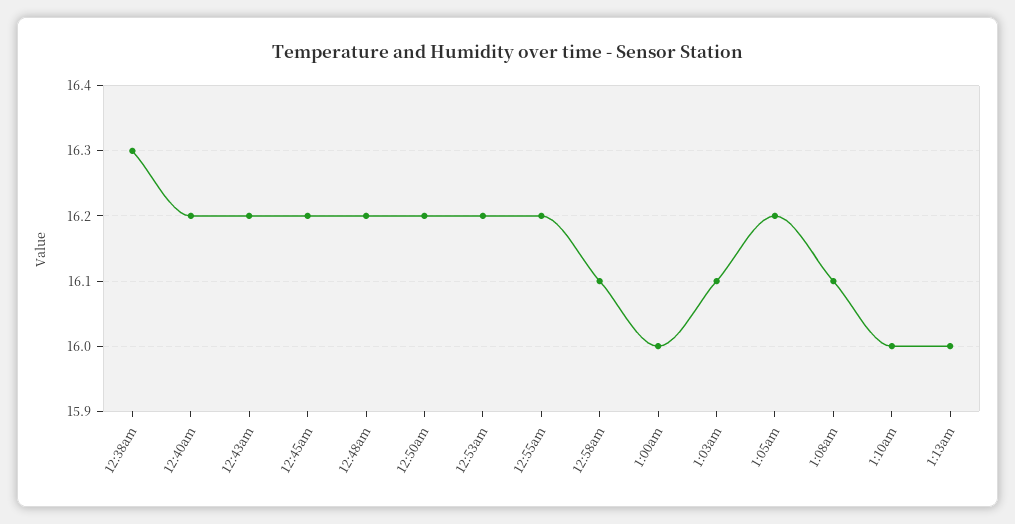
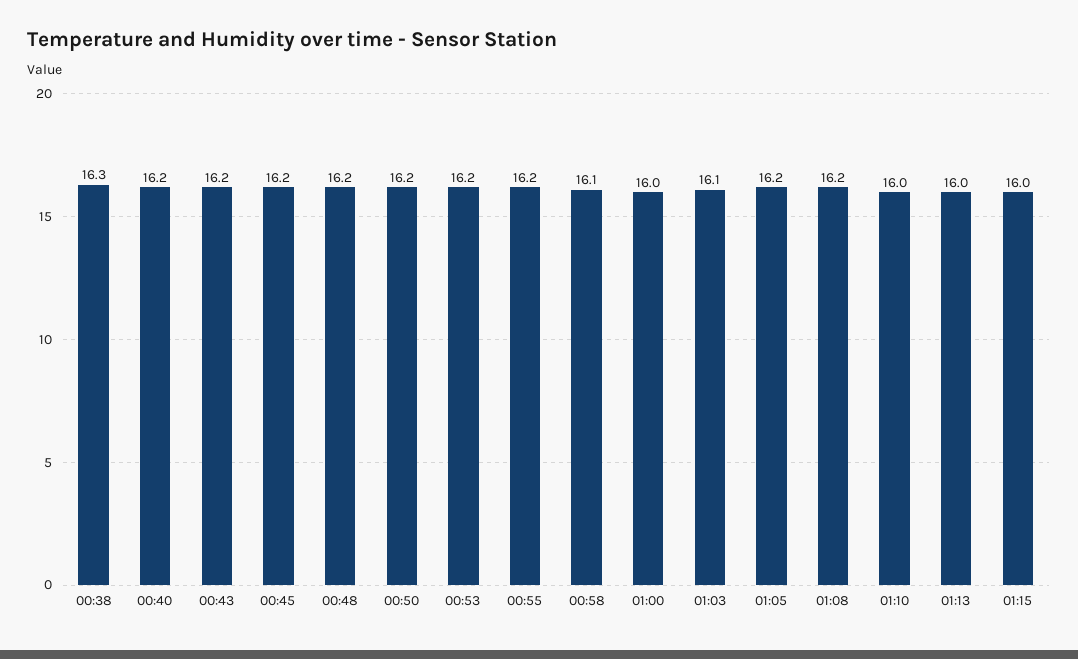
1:08am: 16.1 -> 16.2
01:15: none -> 16

